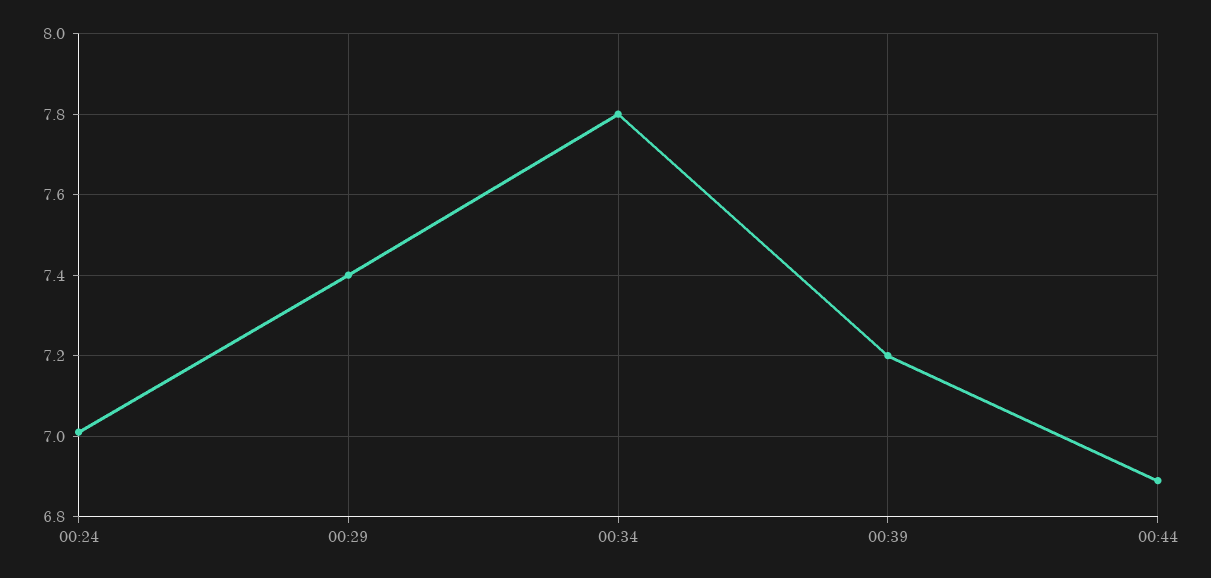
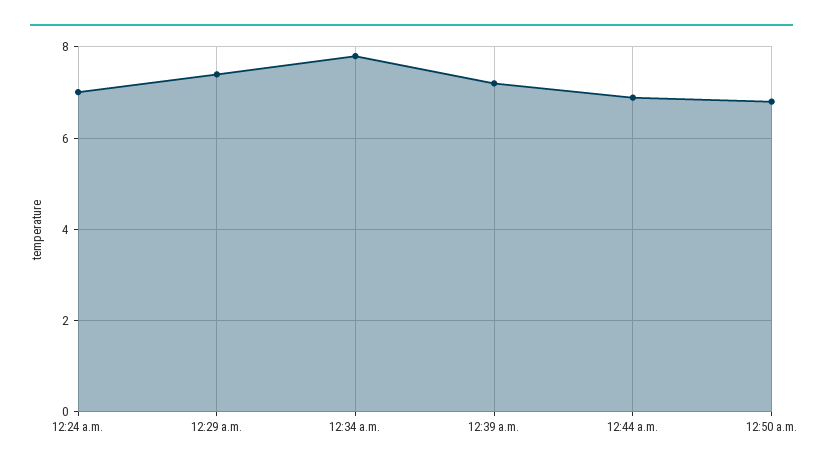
12:50 a.m.: none -> 6.8

